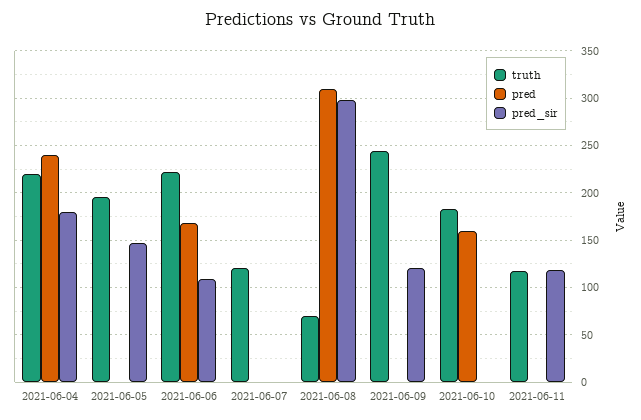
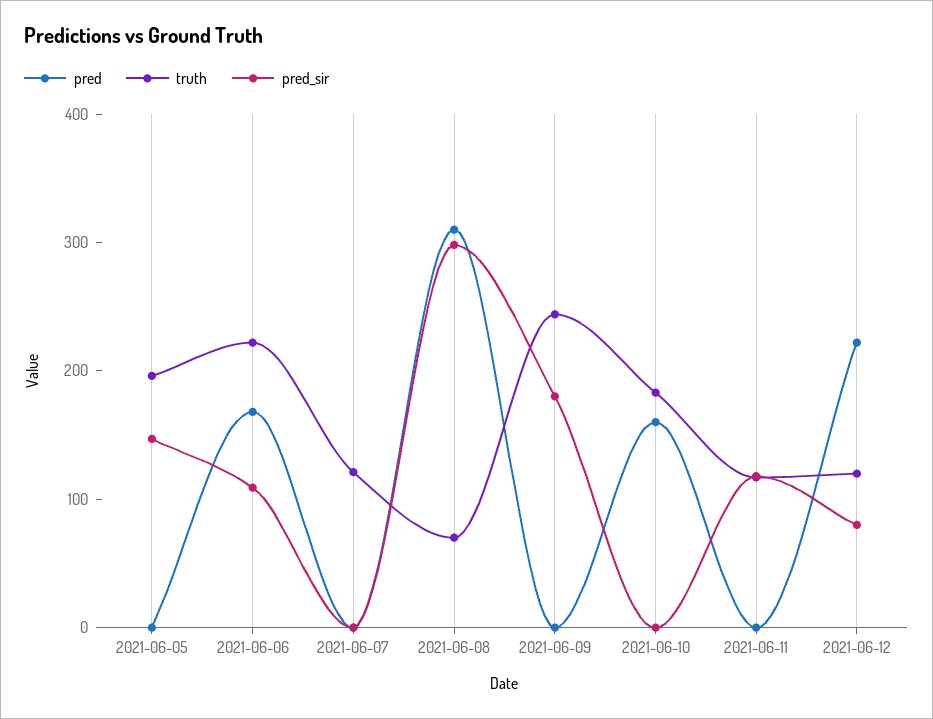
truth, 2021-06-04: 220 -> none
pred, 2021-06-04: 240 -> none
pred_sir, 2021-06-04: 180 -> none
pred_sir, 2021-06-09: 120 -> 180
pred, 2021-06-12: none -> 220
truth, 2021-06-12: none -> 120
pred_sir, 2021-06-12: none -> 80

